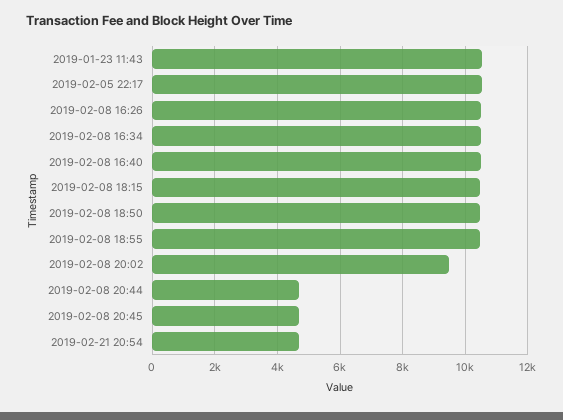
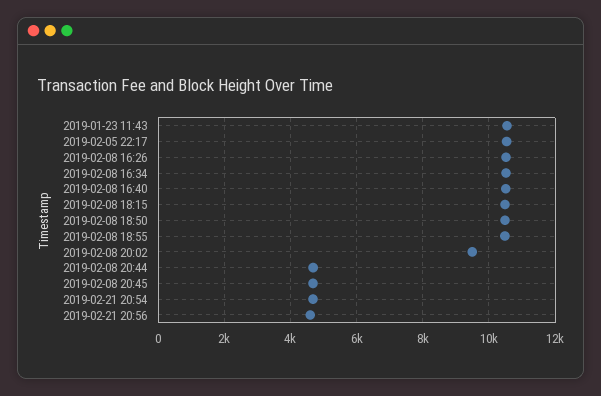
2019-02-21 20:56: none -> 4600

